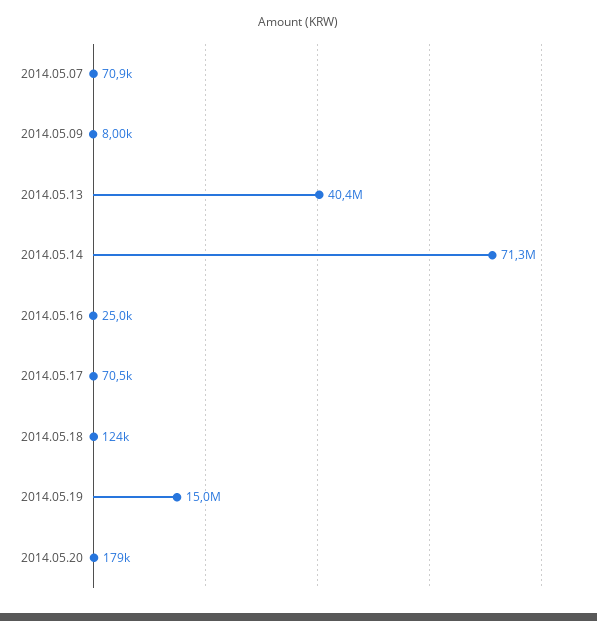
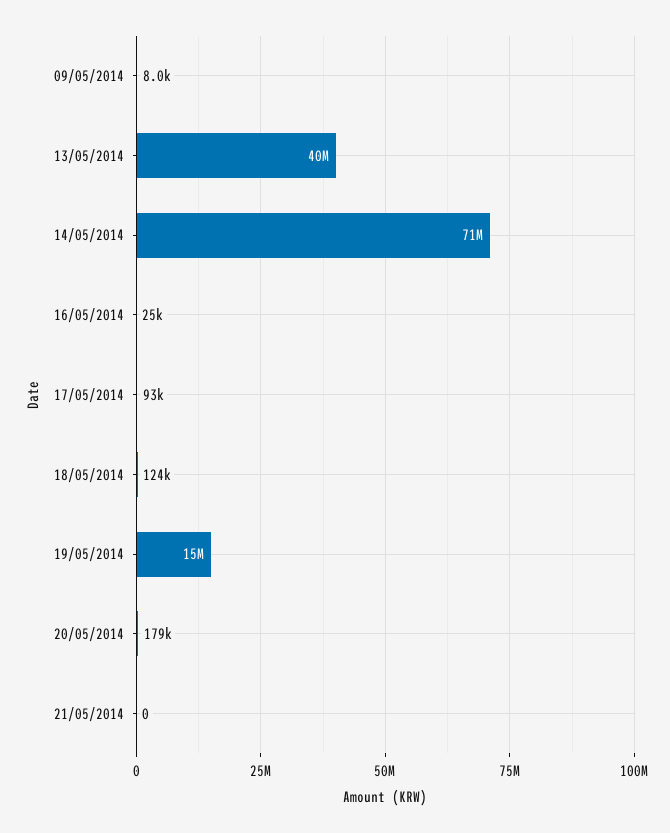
2014.05.07: 70900 -> none
2014.05.17: 70500 -> 93000
21/05/2014: none -> 0

